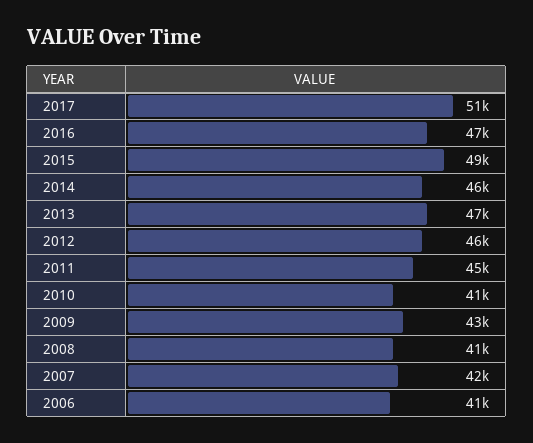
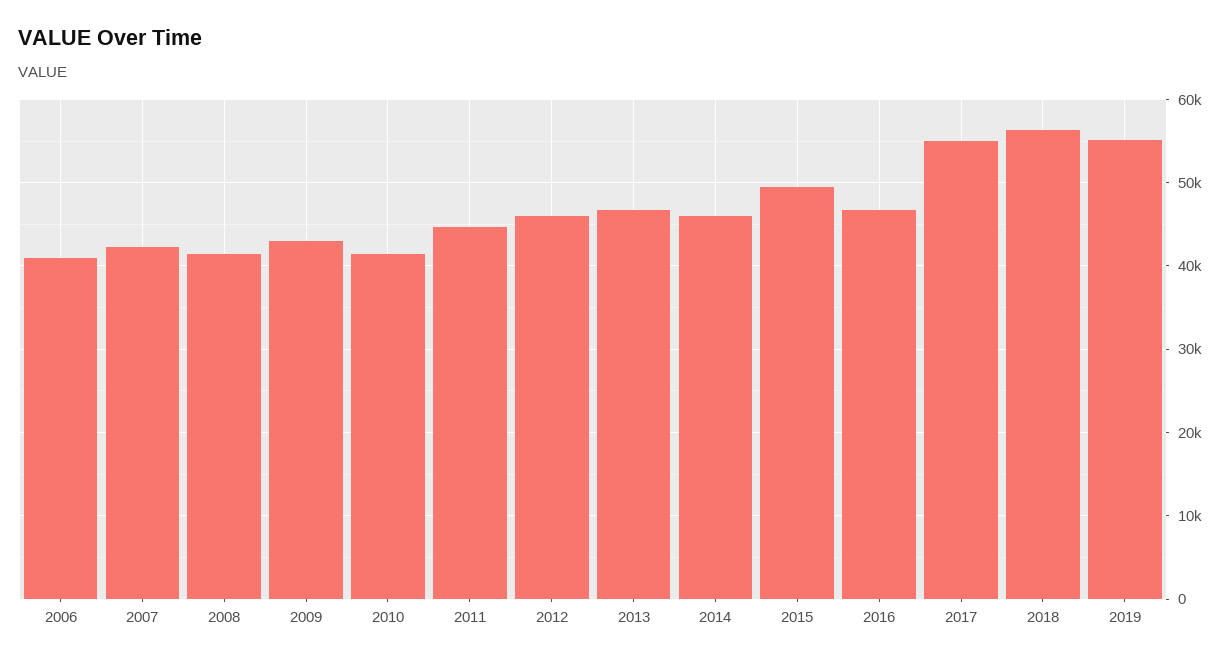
2017: 51000 -> 55000
2018: none -> 56000
2019: none -> 55000

